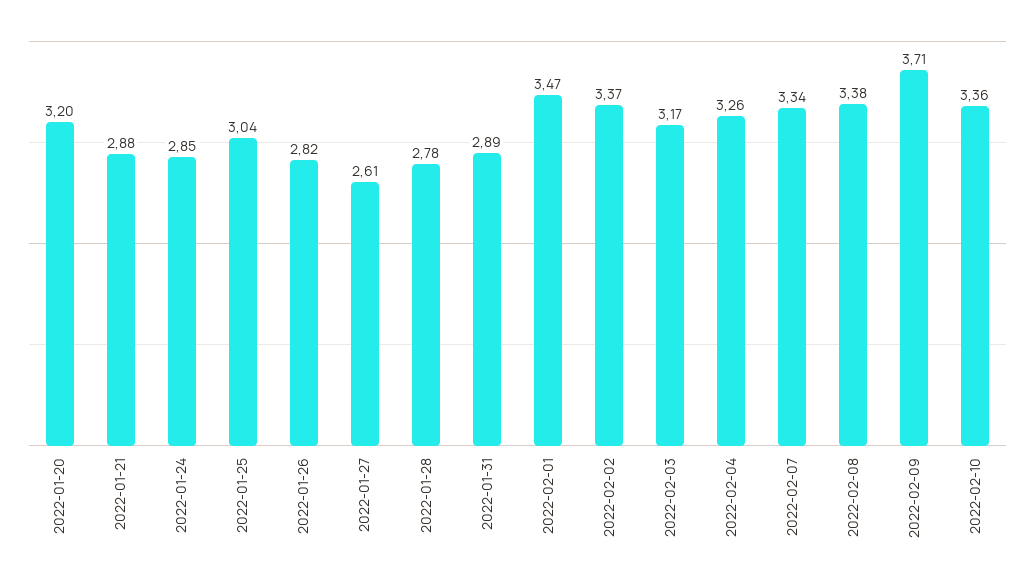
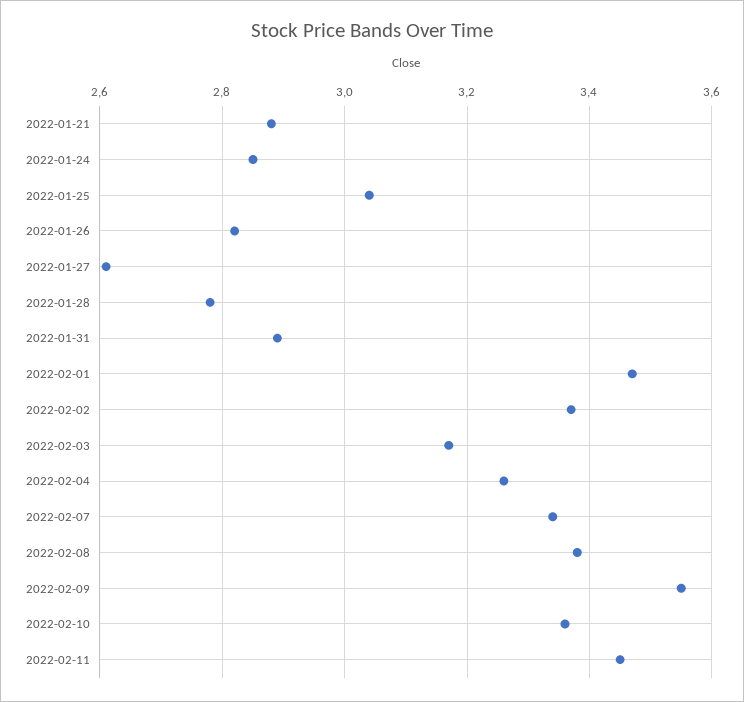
2022-01-20: 3.2 -> none
2022-02-09: 3.71 -> 3.55
2022-02-11: none -> 3.45

